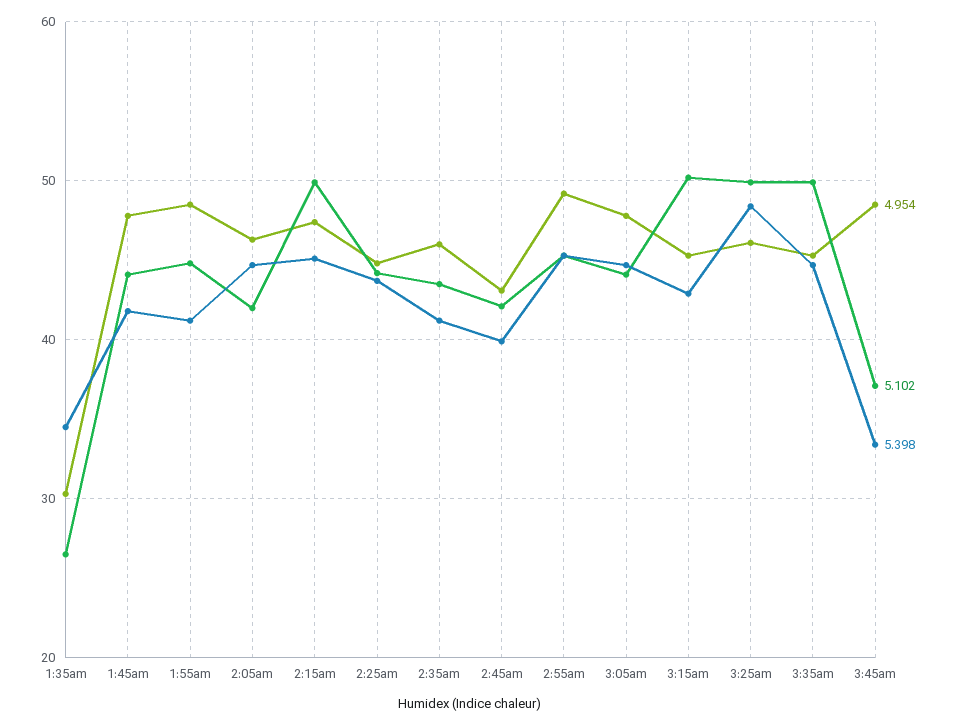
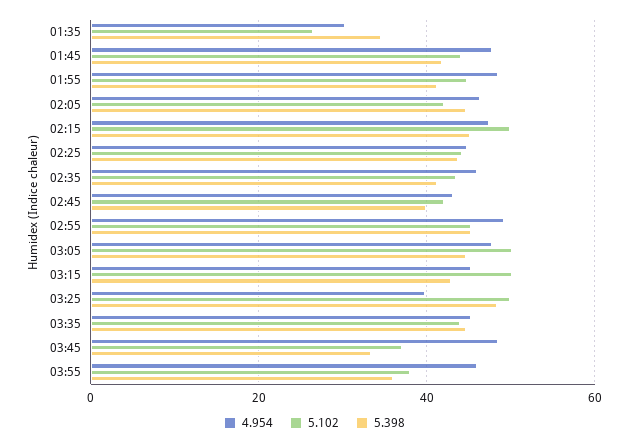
5.102, 3:05am: 44 -> 50
4.954, 3:25am: 46 -> 40
5.102, 3:35am: 50 -> 44
4.954, 03:55: none -> 46
5.102, 03:55: none -> 38
5.398, 03:55: none -> 36

